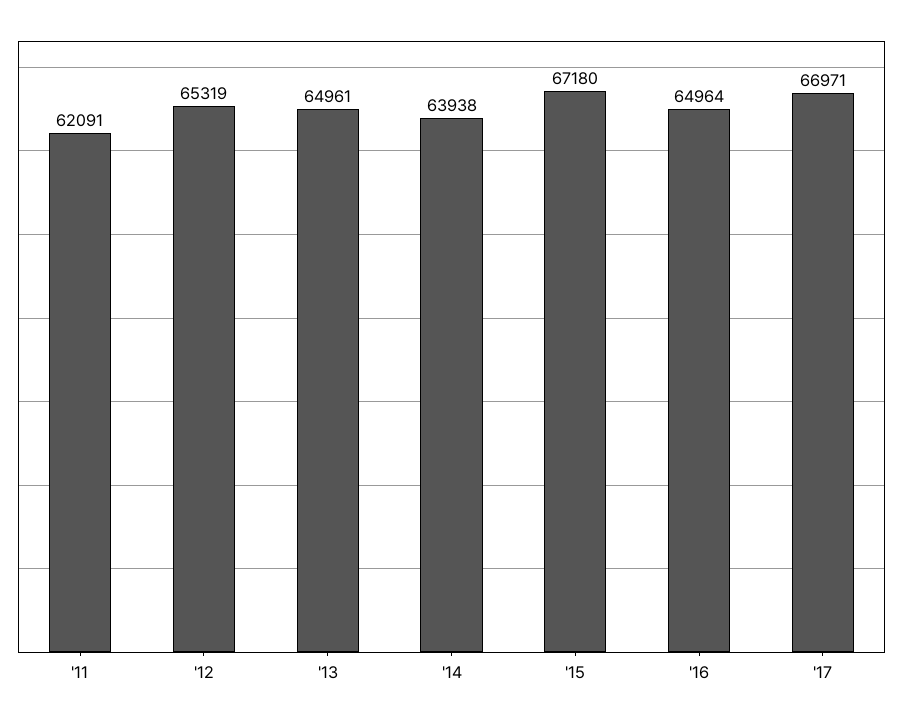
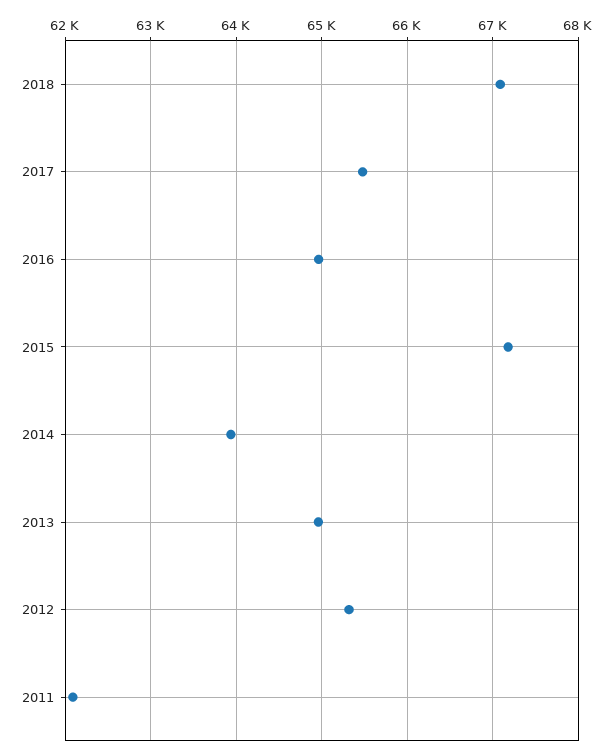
'17: 66971 -> 65500
2018: none -> 67100

